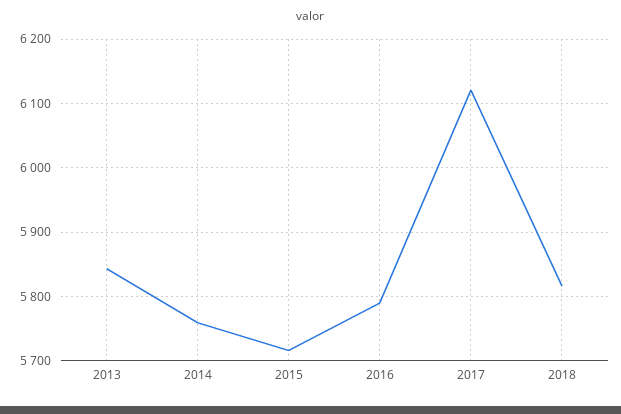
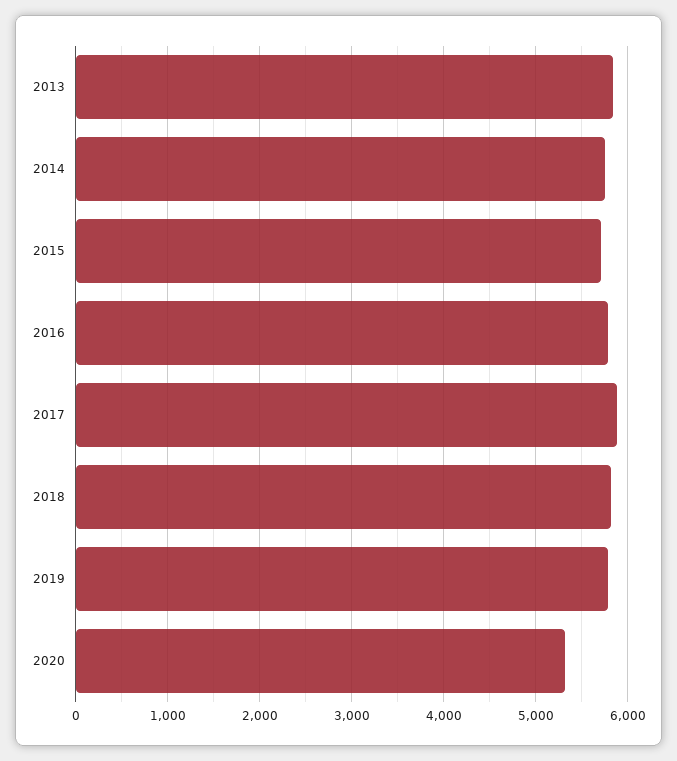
2017: 6120 -> 5900
2019: none -> 5800
2020: none -> 5300

